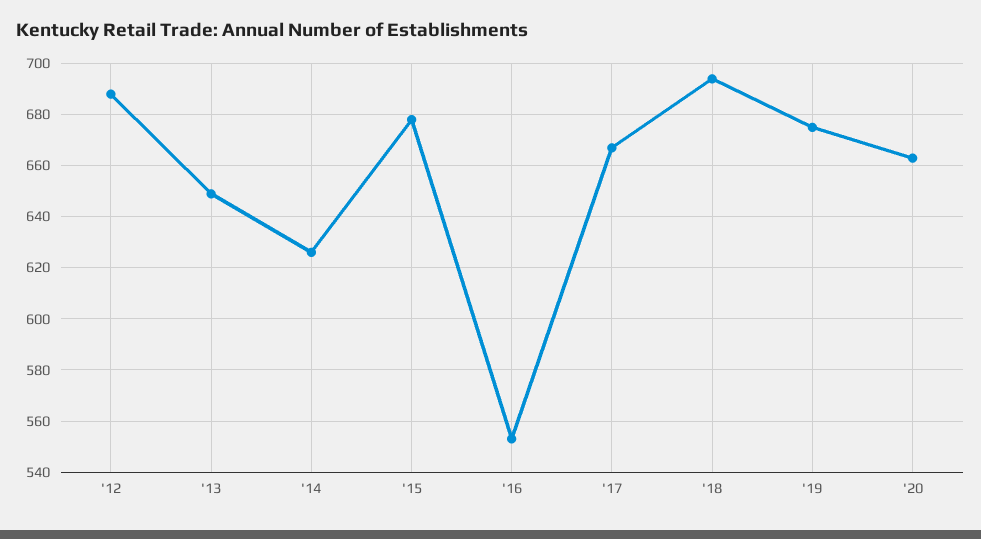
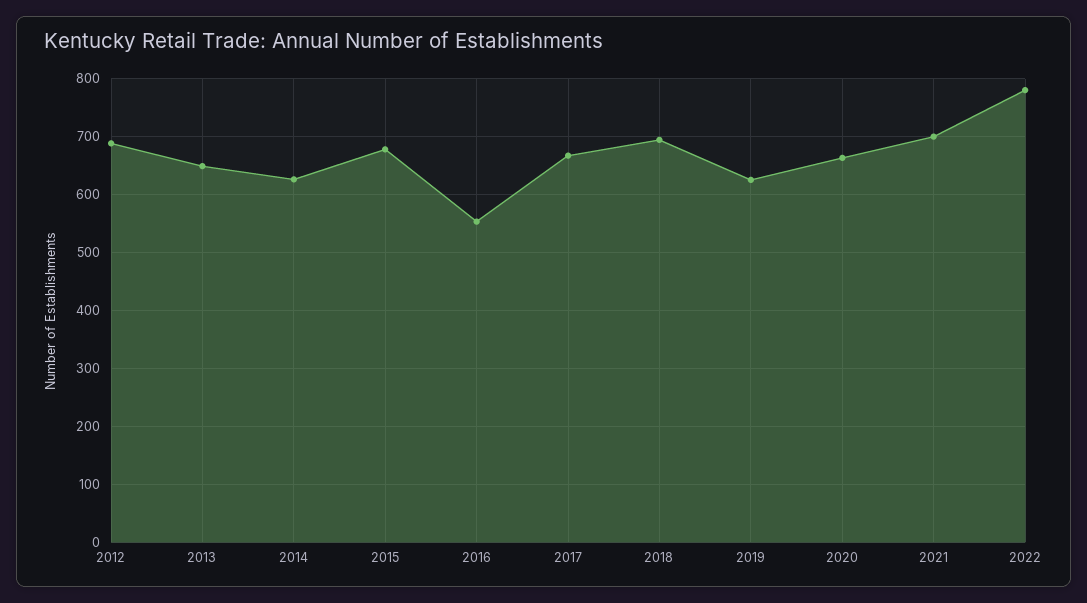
'19: 675 -> 620
2021: none -> 700
2022: none -> 780

